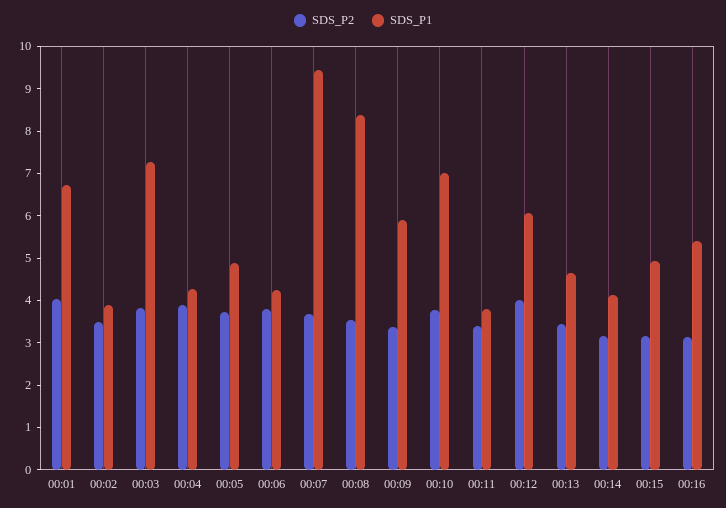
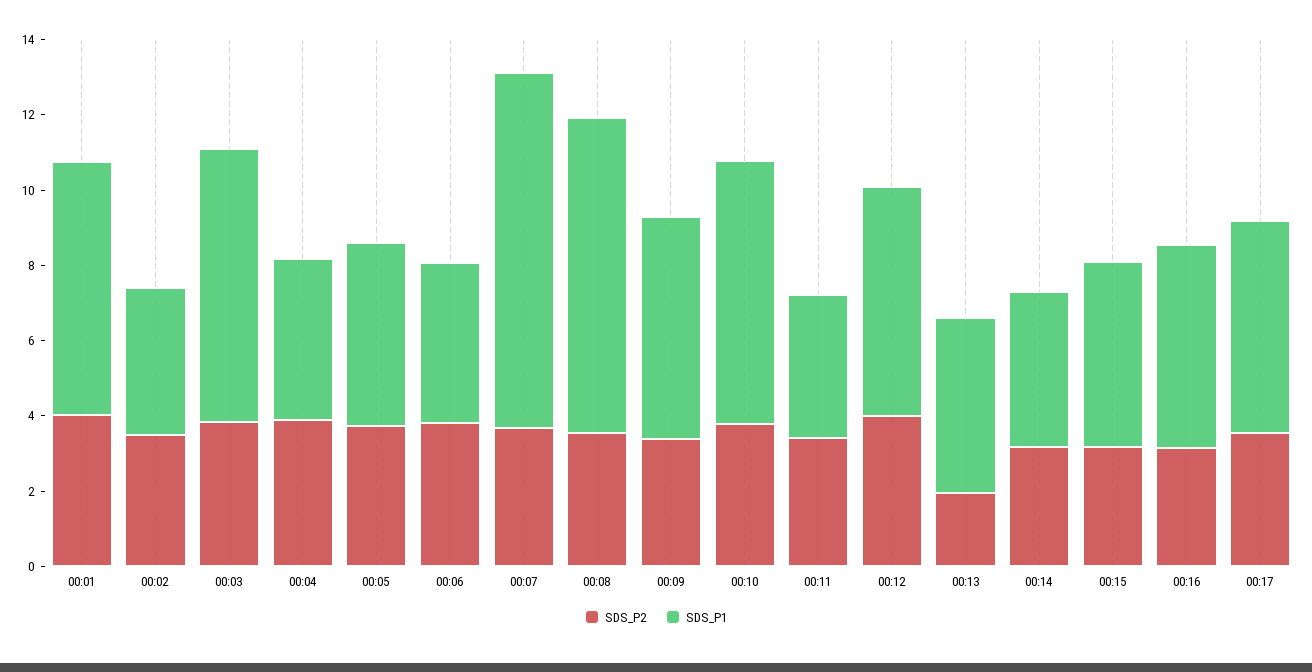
SDS_P2, 00:13: 3.4 -> 2
SDS_P2, 00:17: none -> 3.5
SDS_P1, 00:17: none -> 5.5

